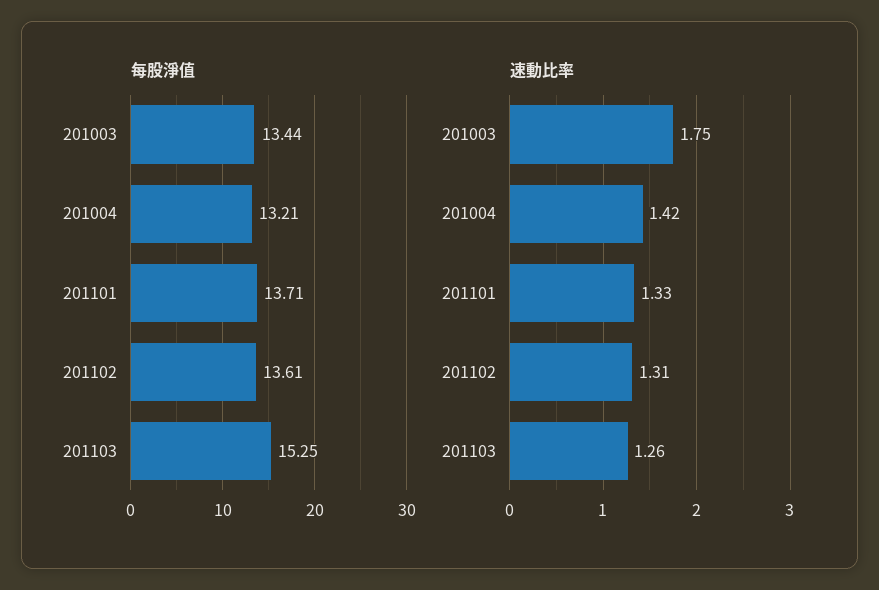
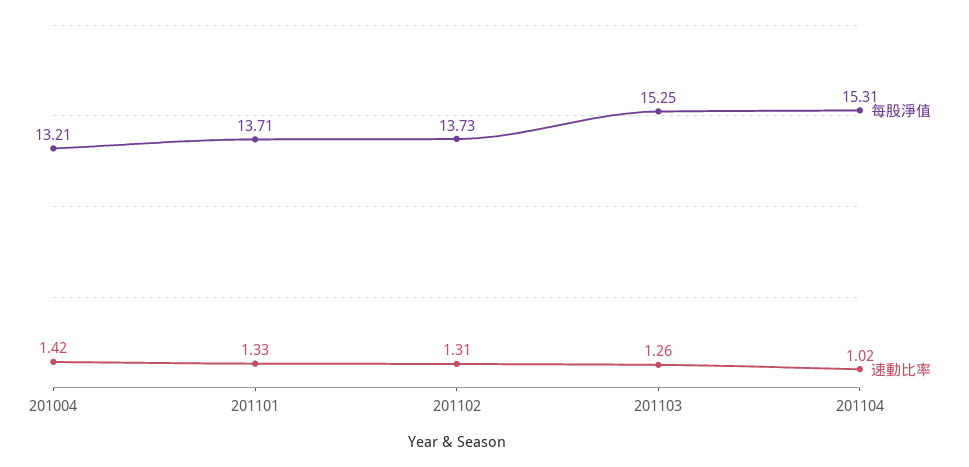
每股淨值, 201003: 13.44 -> none
每股淨值, 201102: 13.61 -> 13.73
速動比率, 201003: 1.75 -> none
每股淨值, 201104: none -> 15.31
速動比率, 201104: none -> 1.02

